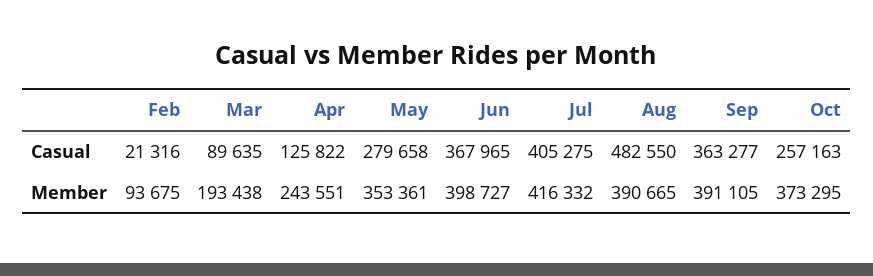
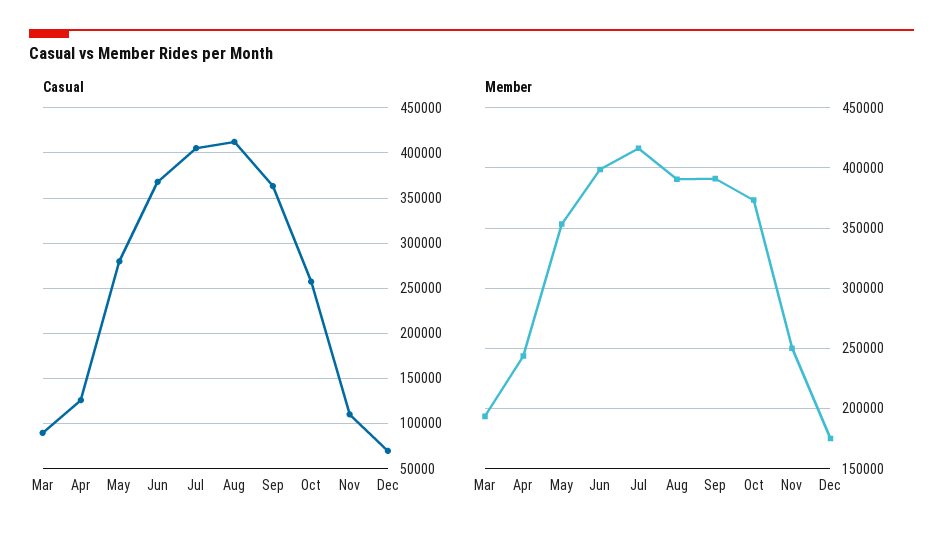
Casual, Feb: 21316 -> none
Casual, Aug: 482550 -> 410000
Member, Feb: 93675 -> none
Casual, Nov: none -> 110000
Casual, Dec: none -> 70000
Member, Nov: none -> 250000
Member, Dec: none -> 175000

